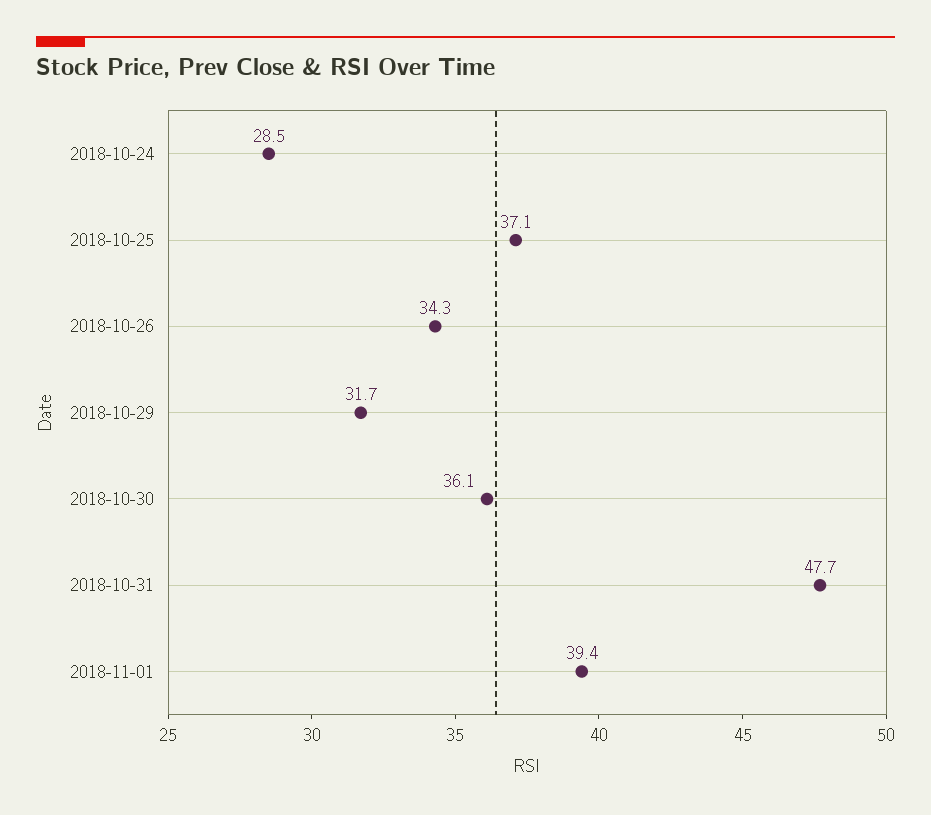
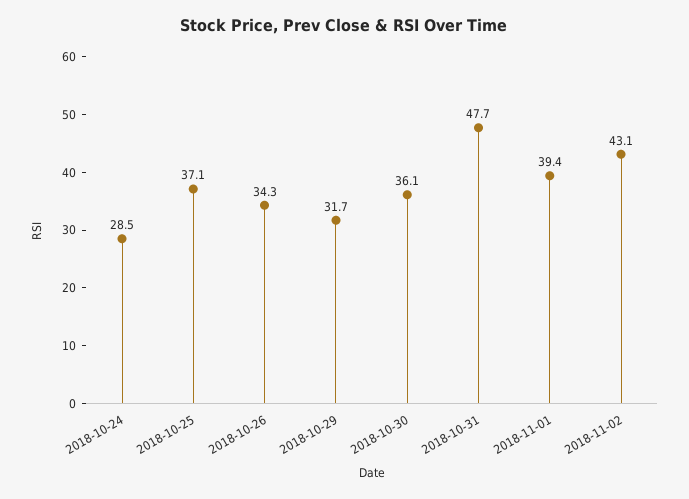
2018-11-02: none -> 43.1

